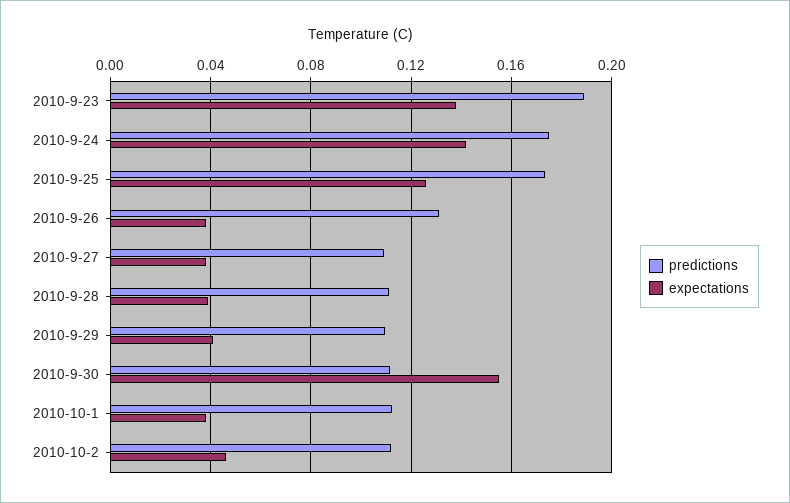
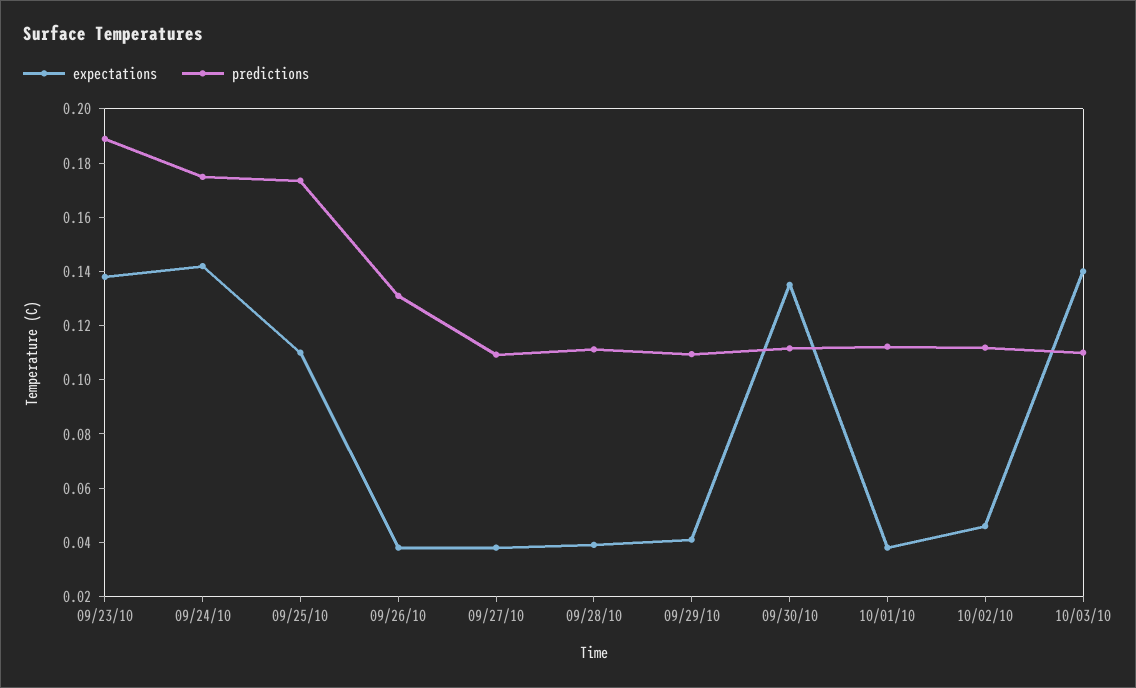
expectations, 2010-9-25: 0.125 -> 0.11
expectations, 2010-9-30: 0.155 -> 0.135
expectations, 10/03/10: none -> 0.14
predictions, 10/03/10: none -> 0.11

